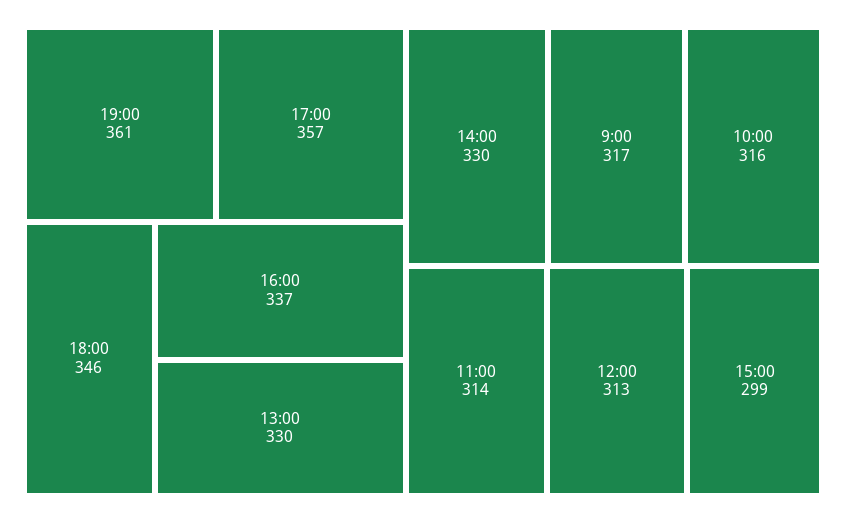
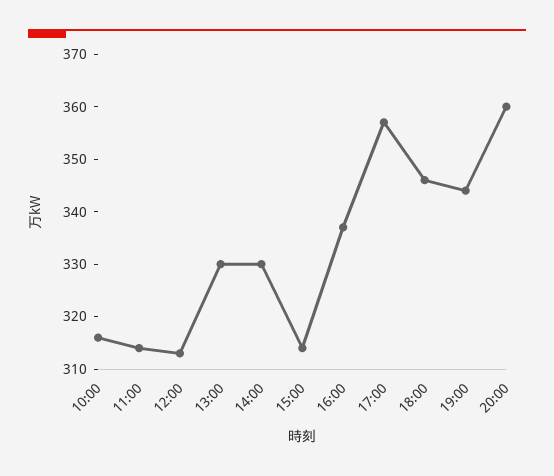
19:00: 361 -> 345
9:00: 317 -> none
15:00: 299 -> 315
20:00: none -> 360

